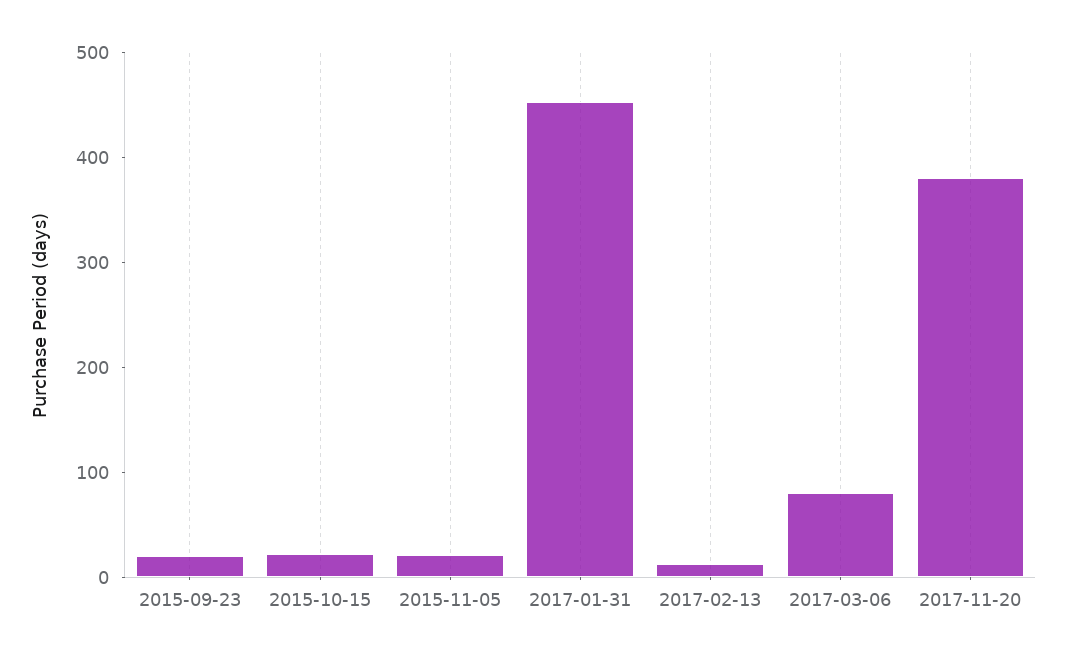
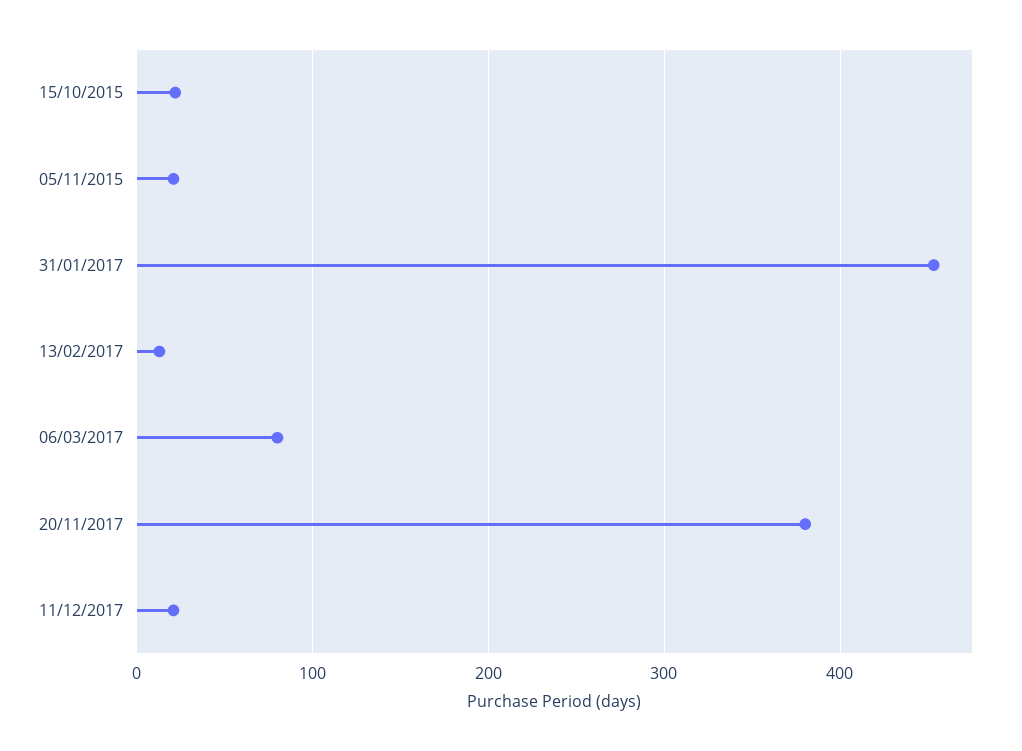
2015-09-23: 20 -> none
11/12/2017: none -> 20

